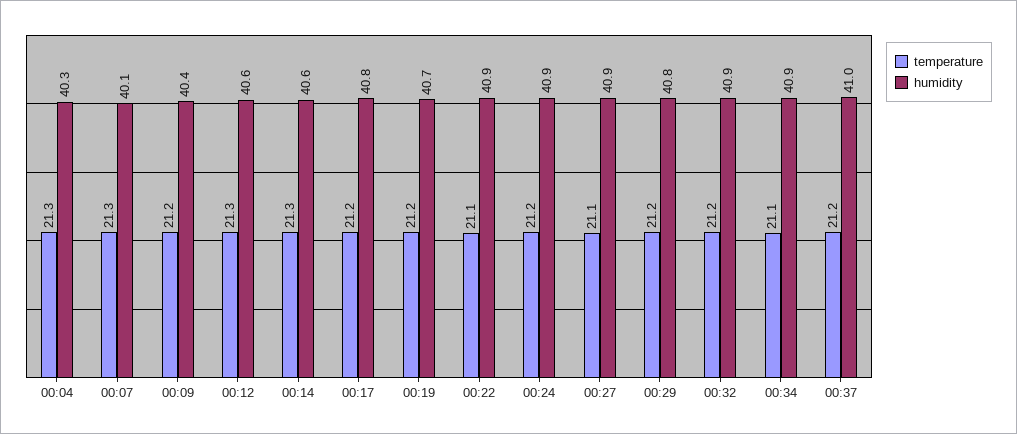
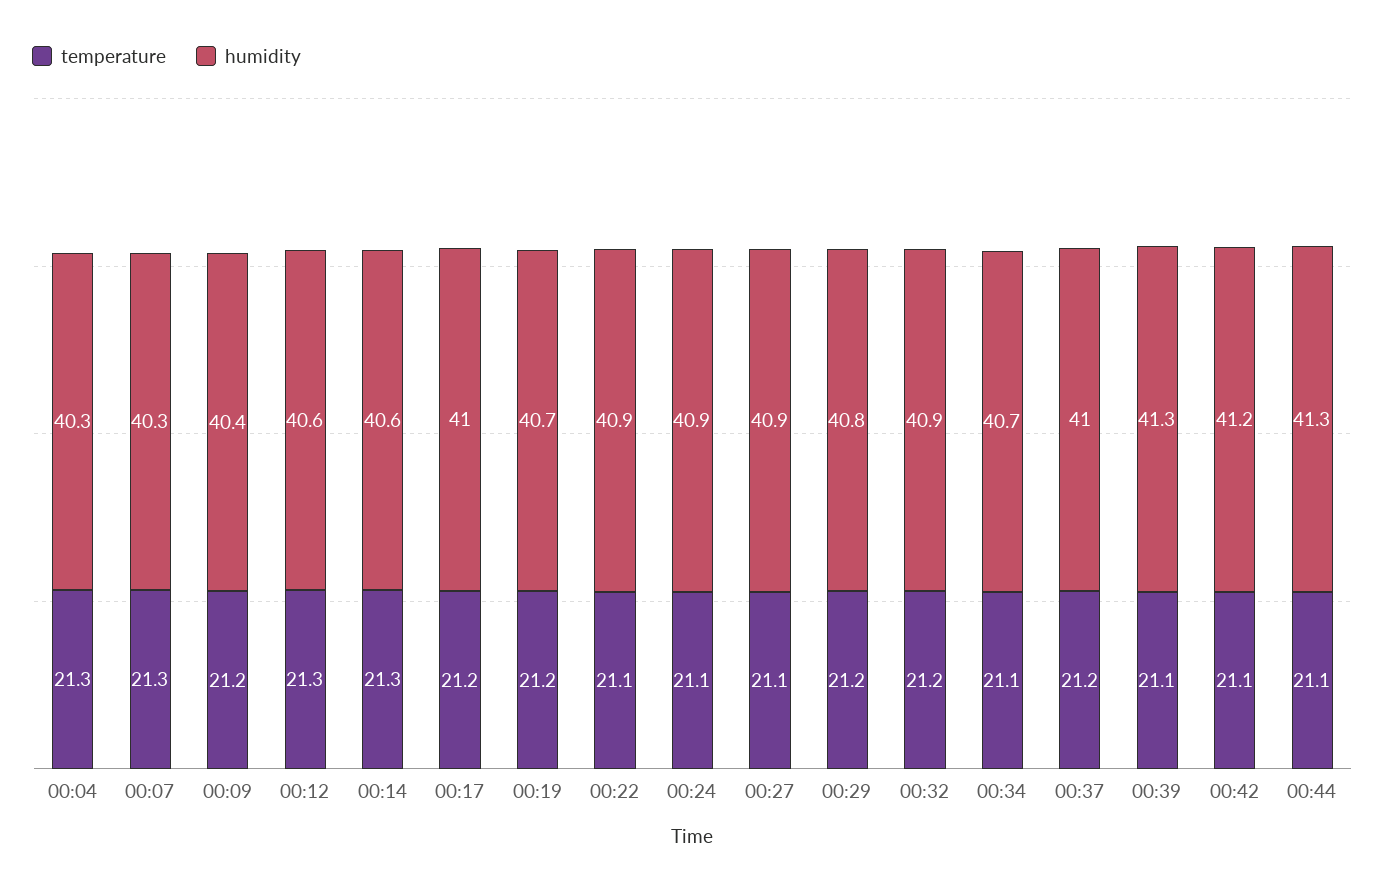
humidity, 00:07: 40.1 -> 40.3
humidity, 00:17: 40.8 -> 41
temperature, 00:24: 21.2 -> 21.1
humidity, 00:34: 40.9 -> 40.7
temperature, 00:39: none -> 21.1
humidity, 00:39: none -> 41.3
temperature, 00:42: none -> 21.1
humidity, 00:42: none -> 41.2
temperature, 00:44: none -> 21.1
humidity, 00:44: none -> 41.3

